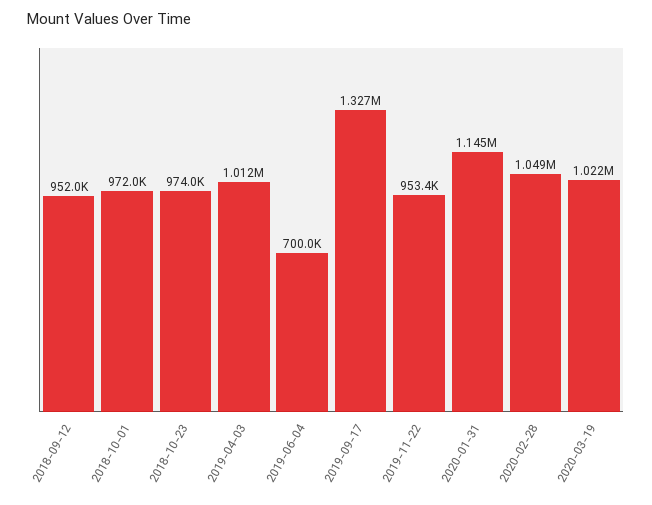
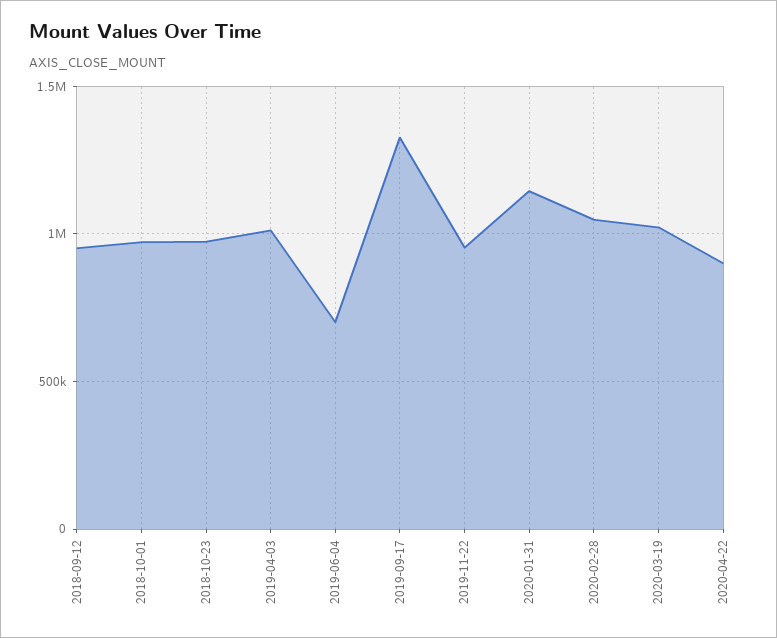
2020-04-22: none -> 900000

